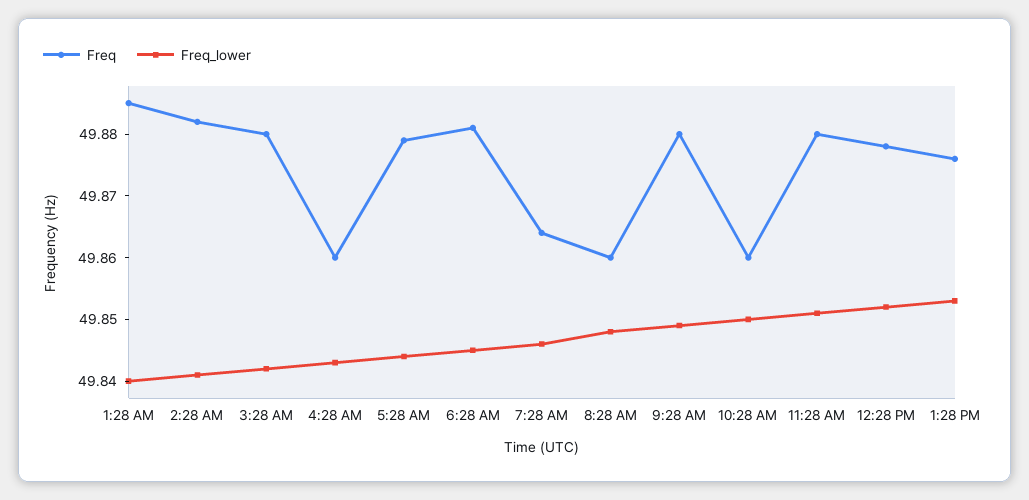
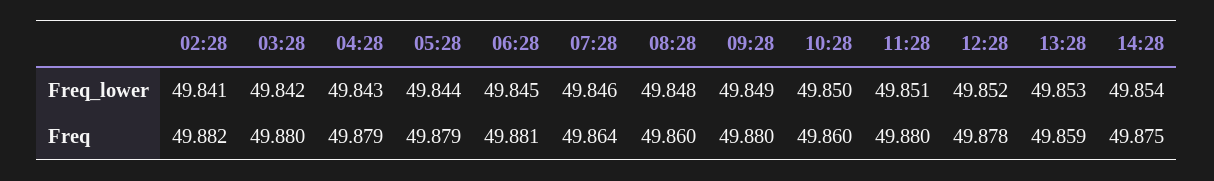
Freq, 1:28 AM: 49.885 -> none
Freq_lower, 1:28 AM: 49.84 -> none
Freq, 4:28 AM: 49.86 -> 49.879
Freq, 1:28 PM: 49.875 -> 49.859
Freq_lower, 14:28: none -> 49.854
Freq, 14:28: none -> 49.875

